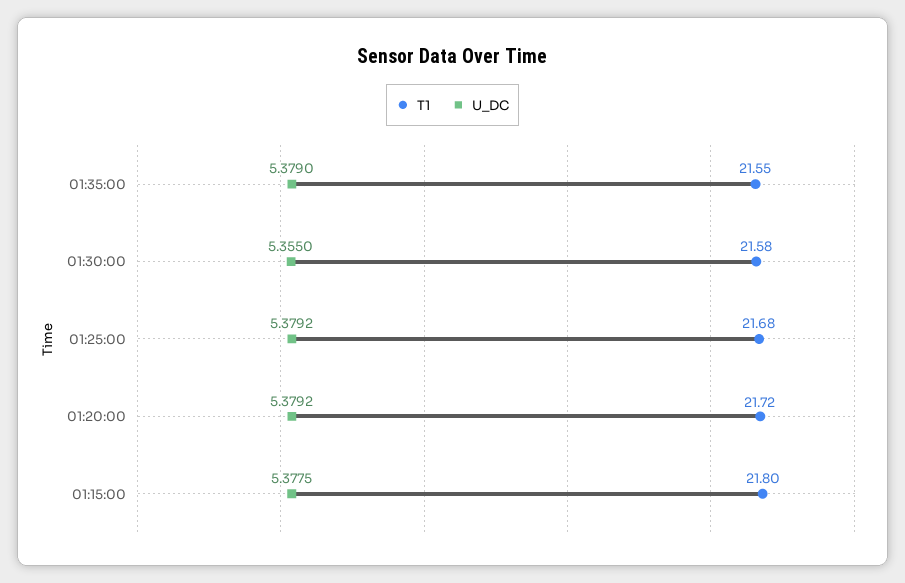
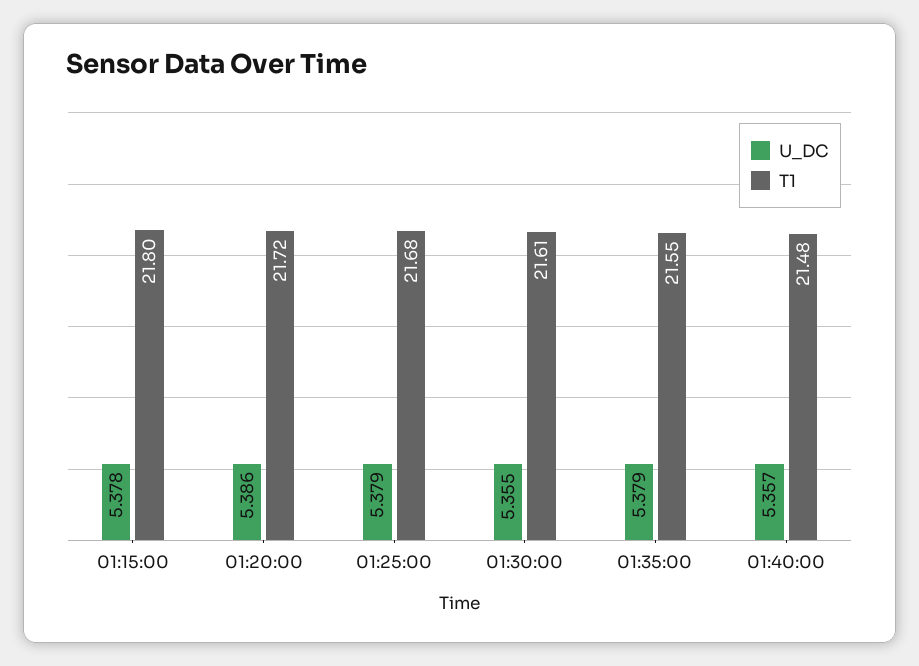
T1, 01:30:00: 21.58 -> 21.61
U_DC, 01:20:00: 5.3792 -> 5.386
U_DC, 01:40:00: none -> 5.357
T1, 01:40:00: none -> 21.48

